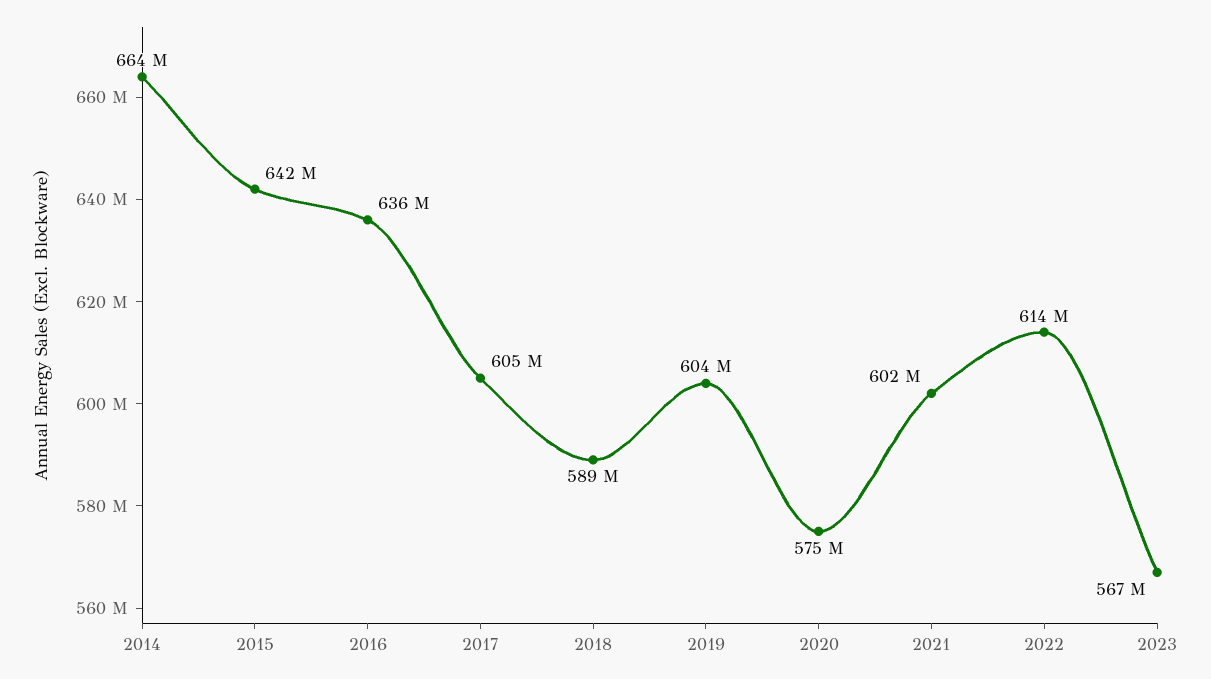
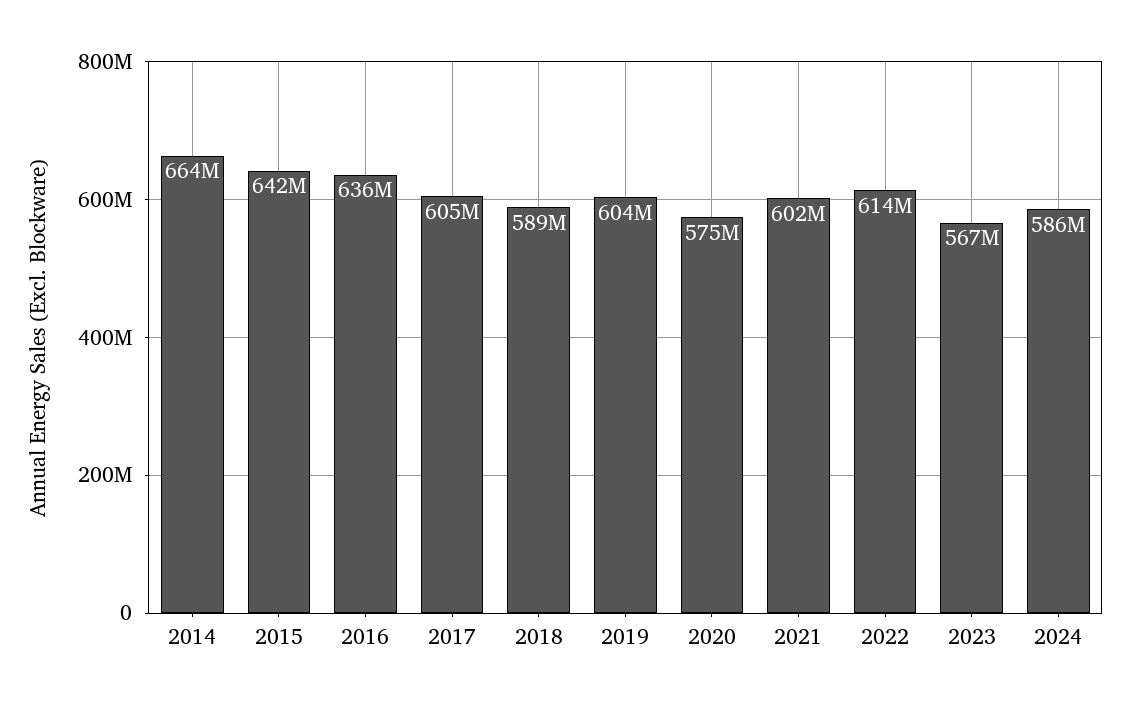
2024: none -> 586000000

